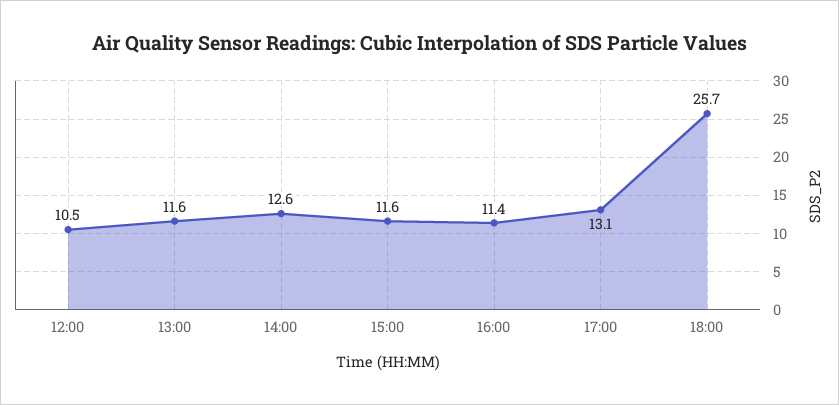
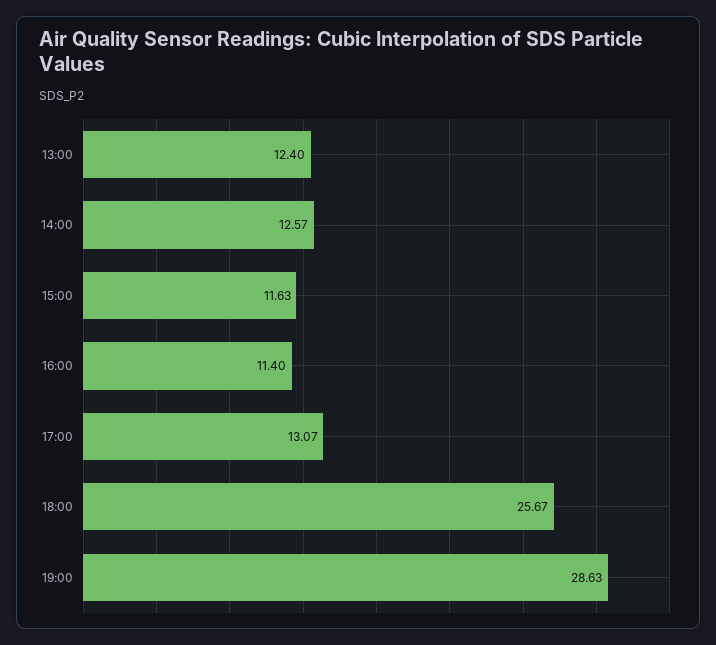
12:00: 10.5 -> none
13:00: 11.6 -> 12.4
19:00: none -> 28.63

